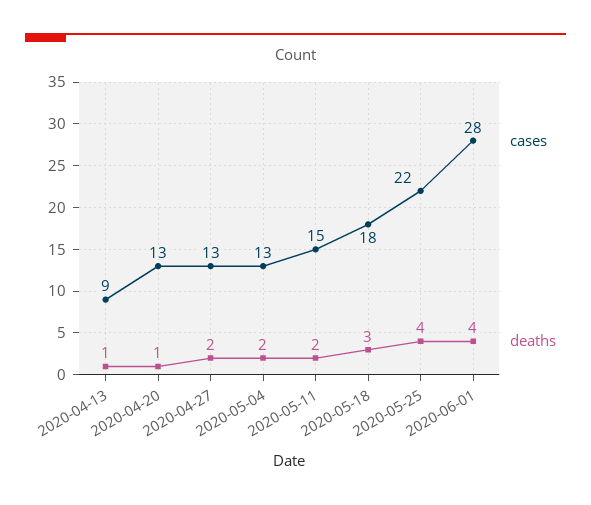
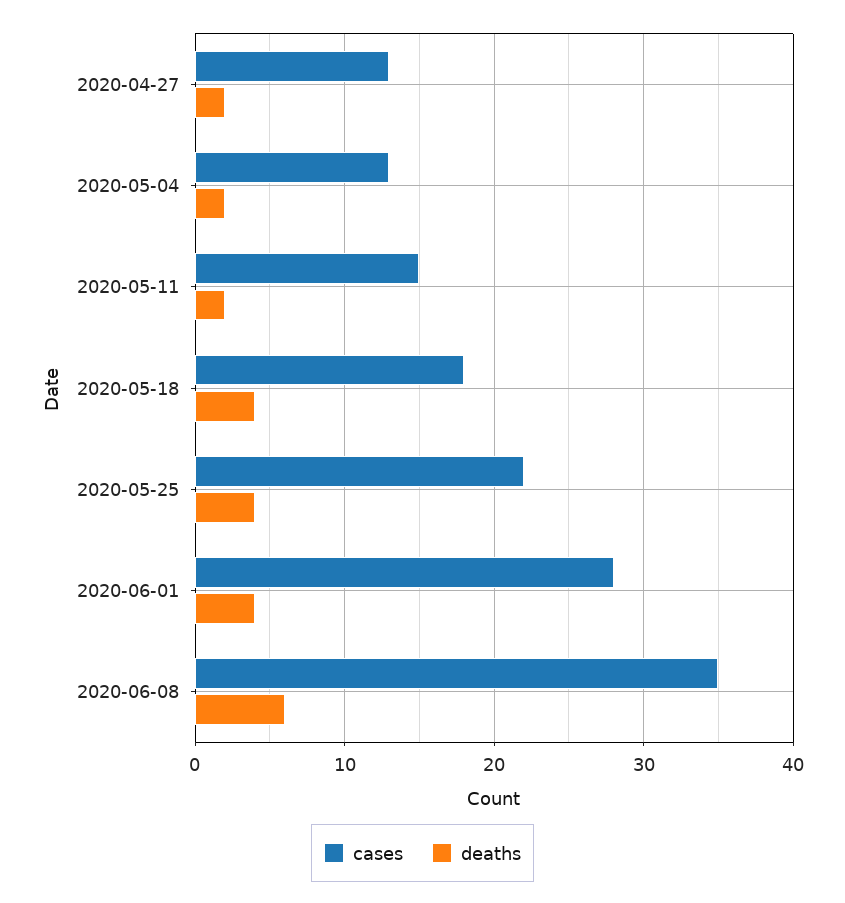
cases, 2020-04-13: 9 -> none
deaths, 2020-04-13: 1 -> none
cases, 2020-04-20: 13 -> none
deaths, 2020-04-20: 1 -> none
deaths, 2020-05-18: 3 -> 4
cases, 2020-06-08: none -> 35
deaths, 2020-06-08: none -> 6

